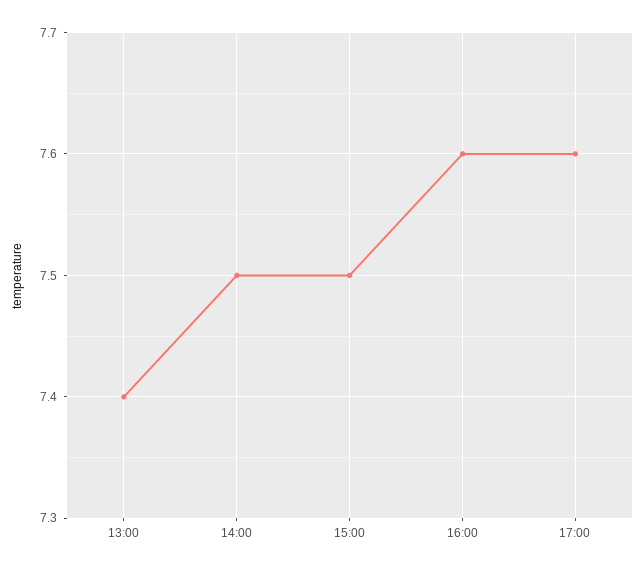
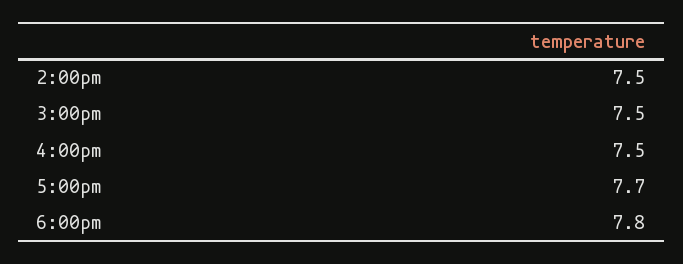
13:00: 7.4 -> none
16:00: 7.6 -> 7.5
17:00: 7.6 -> 7.7
6:00pm: none -> 7.8

